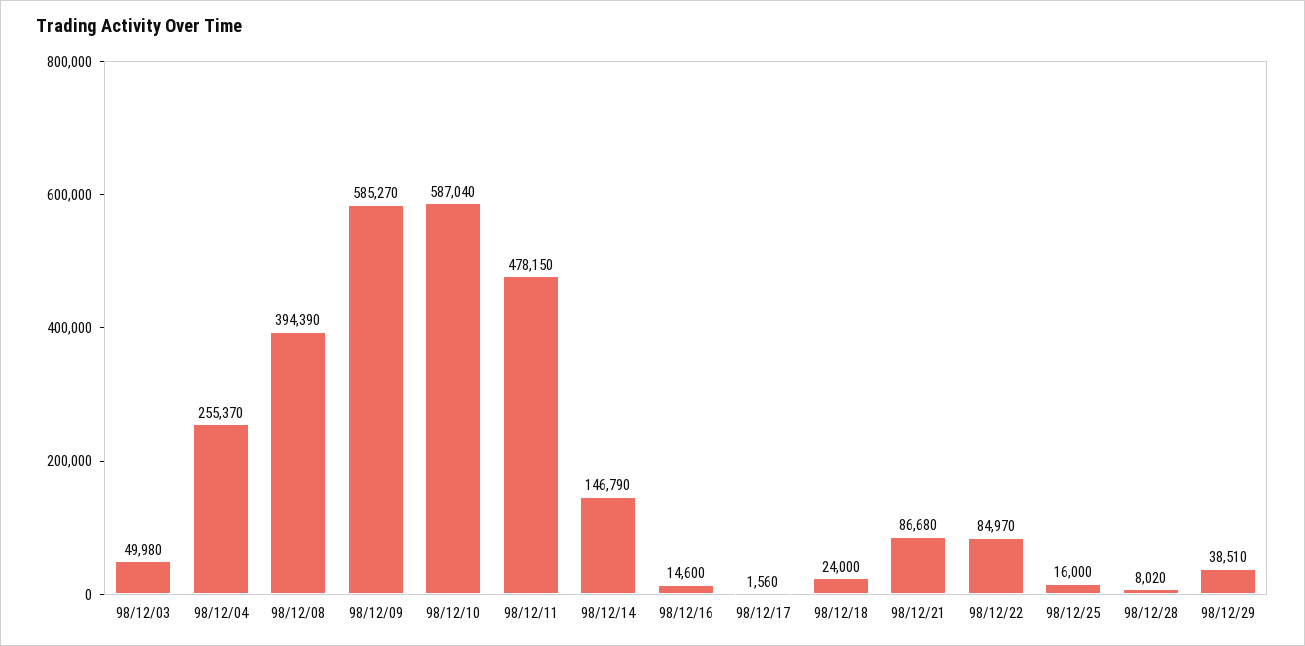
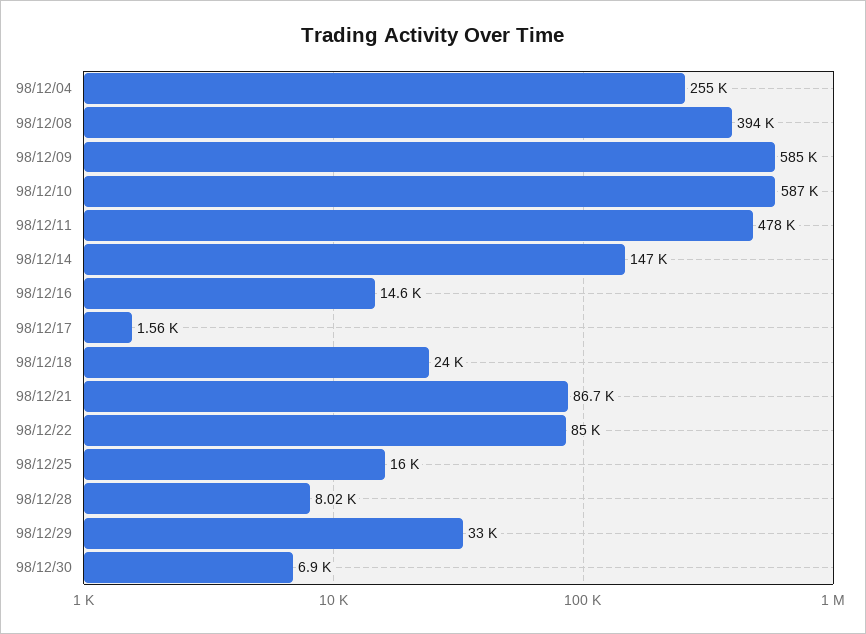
98/12/03: 49980 -> none
98/12/29: 38510 -> 33000
98/12/30: none -> 6900

